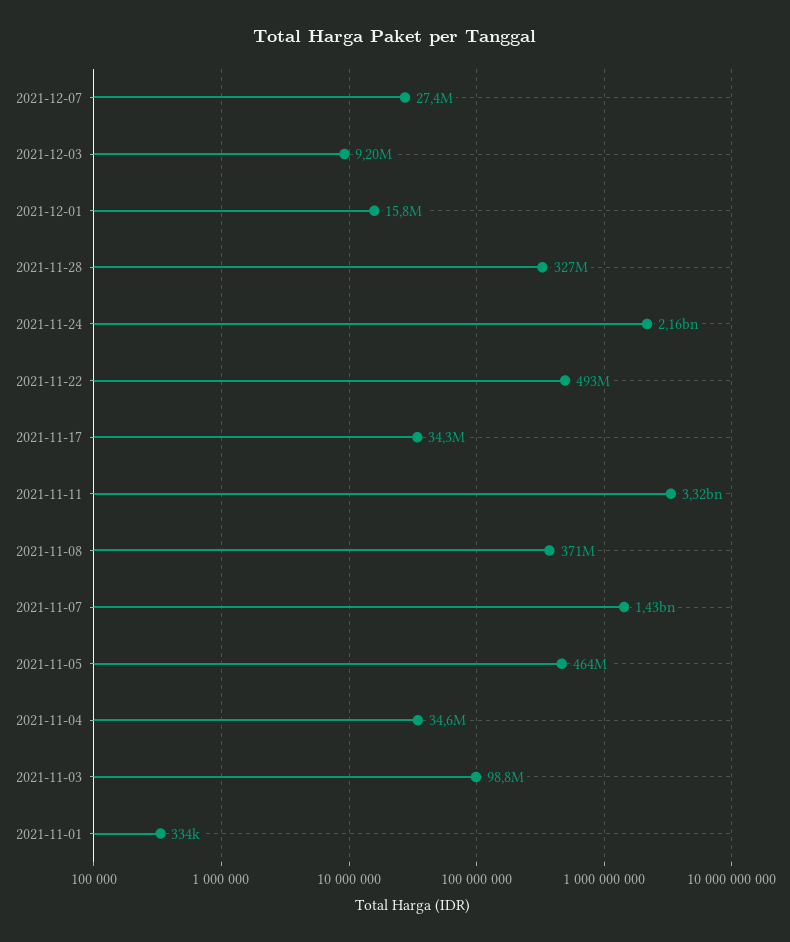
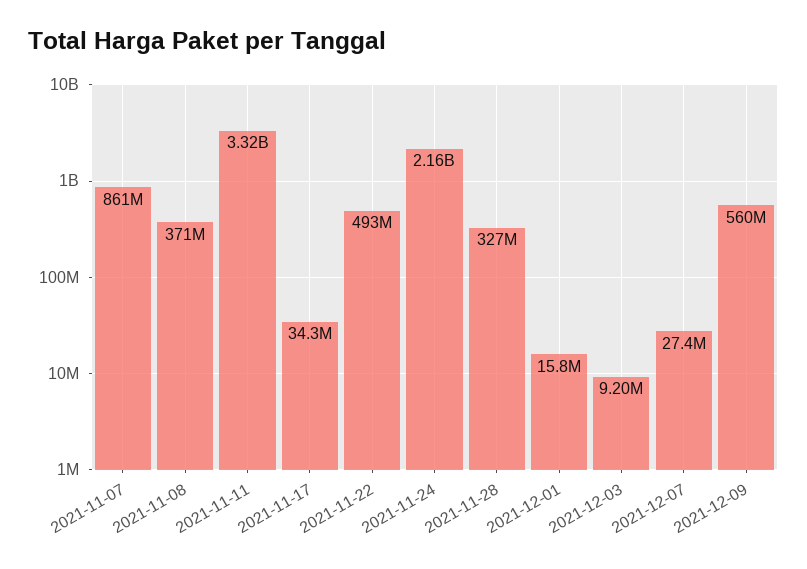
2021-11-07: 1430000000 -> 861000000
2021-11-05: 464000000 -> none
2021-11-04: 34600000 -> none
2021-11-03: 98800000 -> none
2021-11-01: 334000 -> none
2021-12-09: none -> 560000000

